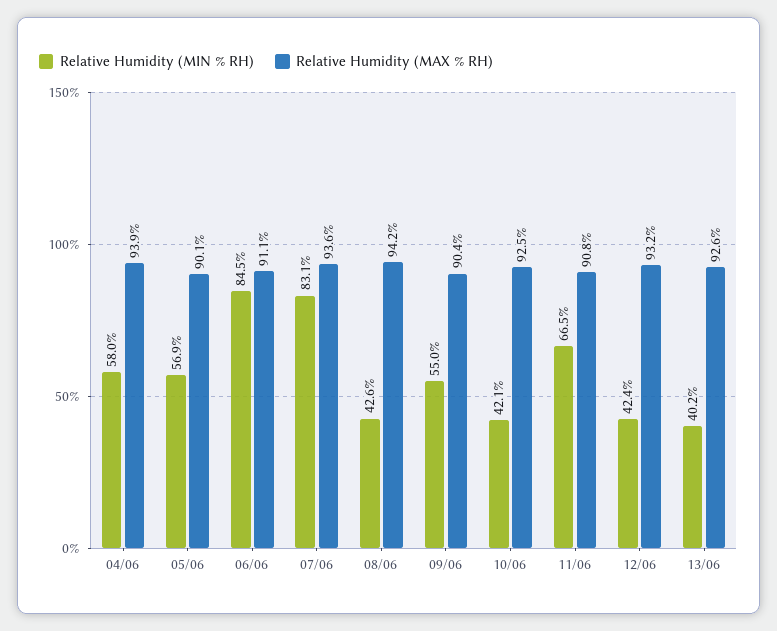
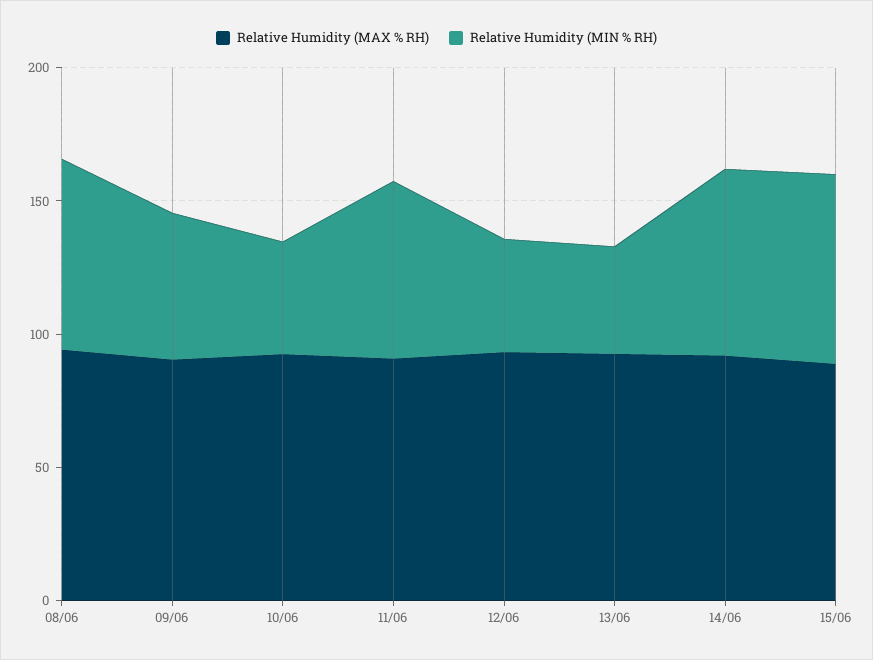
Relative Humidity (MIN % RH), 04/06: 58 -> none
Relative Humidity (MAX % RH), 04/06: 93.9 -> none
Relative Humidity (MIN % RH), 05/06: 56.9 -> none
Relative Humidity (MAX % RH), 05/06: 90.1 -> none
Relative Humidity (MIN % RH), 06/06: 84.5 -> none
Relative Humidity (MAX % RH), 06/06: 91.1 -> none
Relative Humidity (MIN % RH), 07/06: 83.1 -> none
Relative Humidity (MAX % RH), 07/06: 93.6 -> none
Relative Humidity (MIN % RH), 08/06: 42.6 -> 70
Relative Humidity (MAX % RH), 14/06: none -> 90
Relative Humidity (MIN % RH), 14/06: none -> 70
Relative Humidity (MAX % RH), 15/06: none -> 90
Relative Humidity (MIN % RH), 15/06: none -> 70

